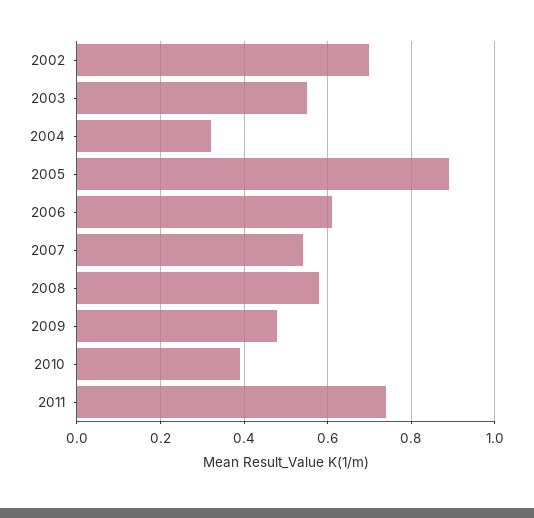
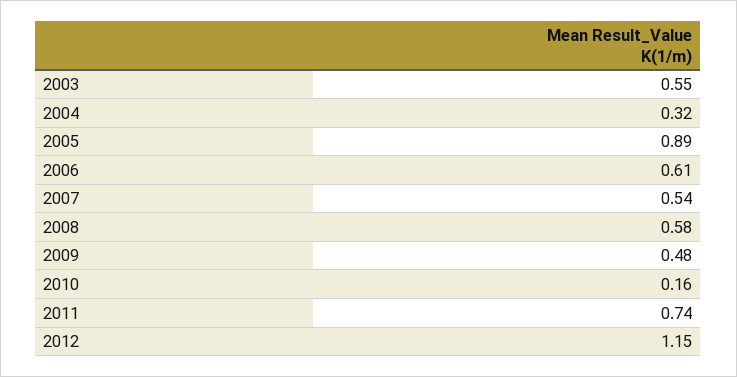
2002: 0.7 -> none
2010: 0.4 -> 0.16
2012: none -> 1.15

